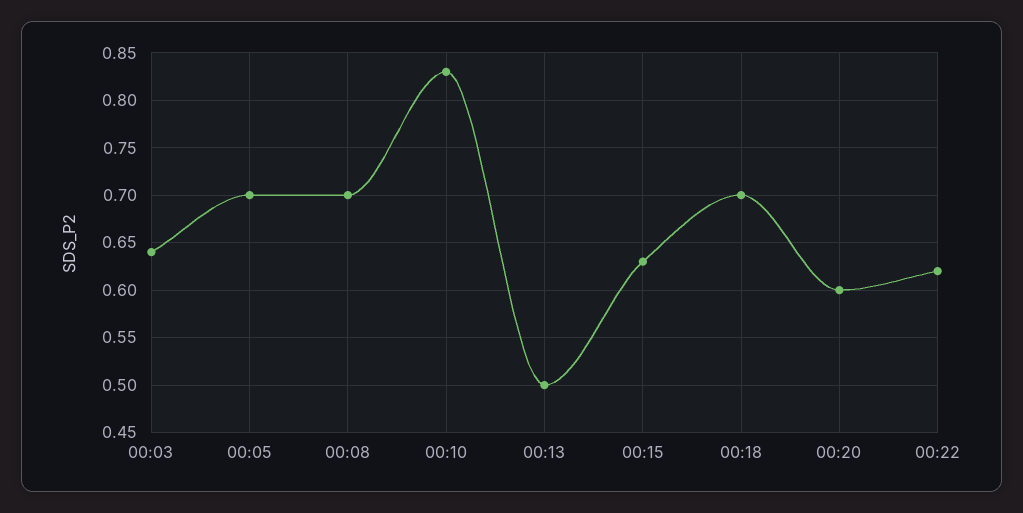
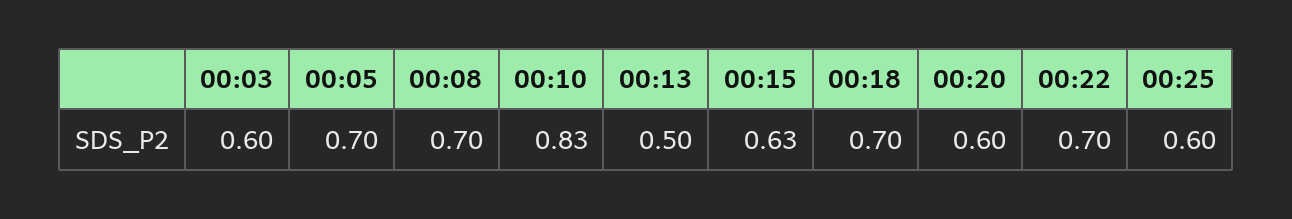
00:03: 0.64 -> 0.6
00:22: 0.62 -> 0.7
00:25: none -> 0.6

